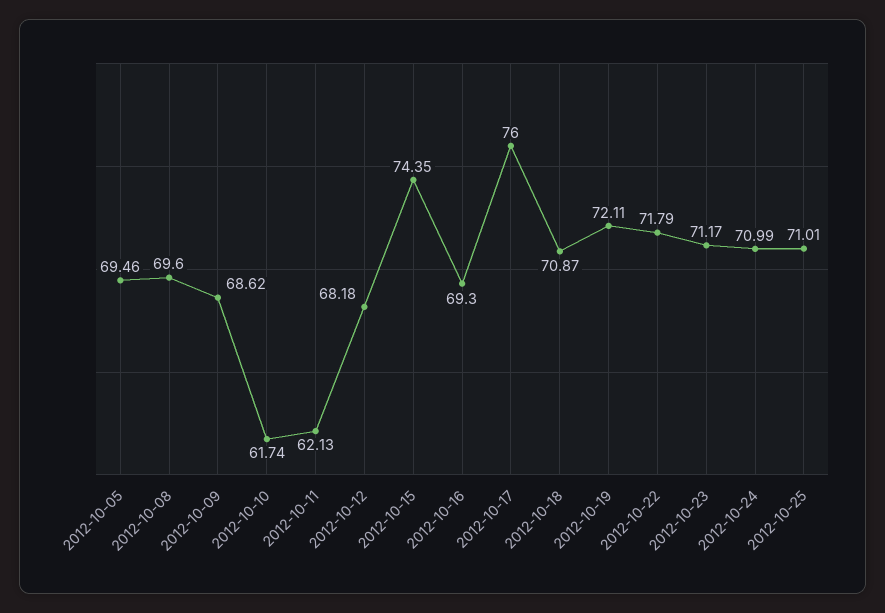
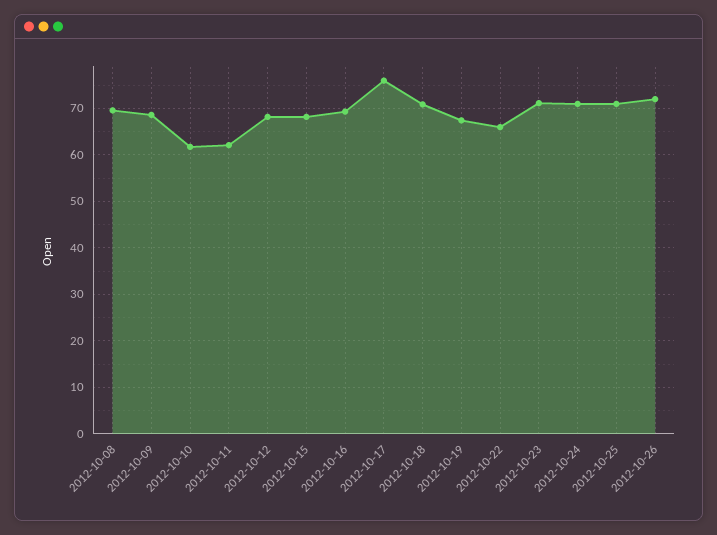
2012-10-05: 69.46 -> none
2012-10-15: 74.35 -> 68
2012-10-19: 72.11 -> 68
2012-10-22: 71.79 -> 66
2012-10-26: none -> 72

